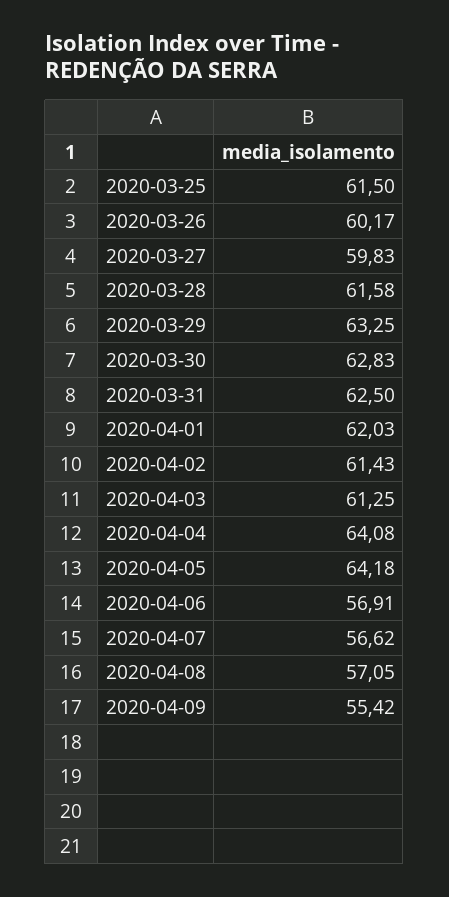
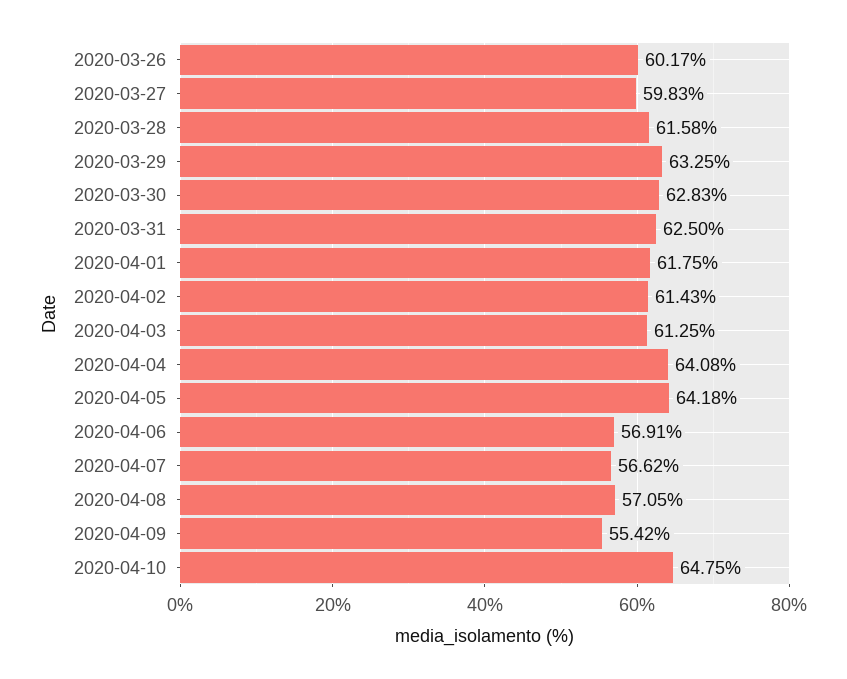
2020-03-25: 61.5 -> none
2020-04-01: 62.03 -> 61.75
2020-04-10: none -> 64.75

